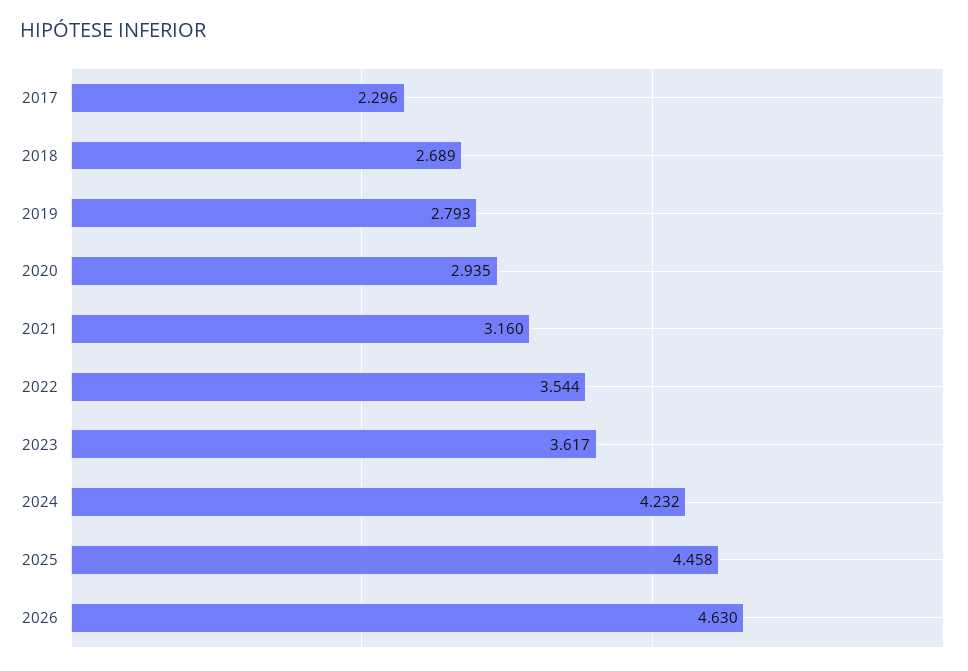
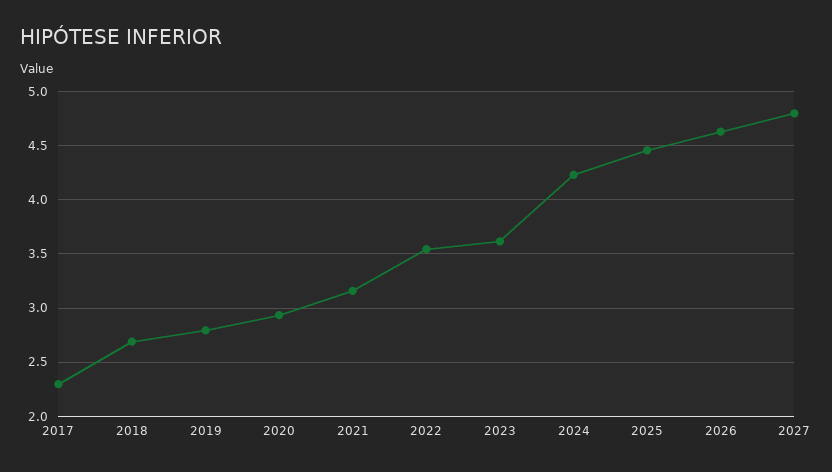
2027: none -> 4.8

